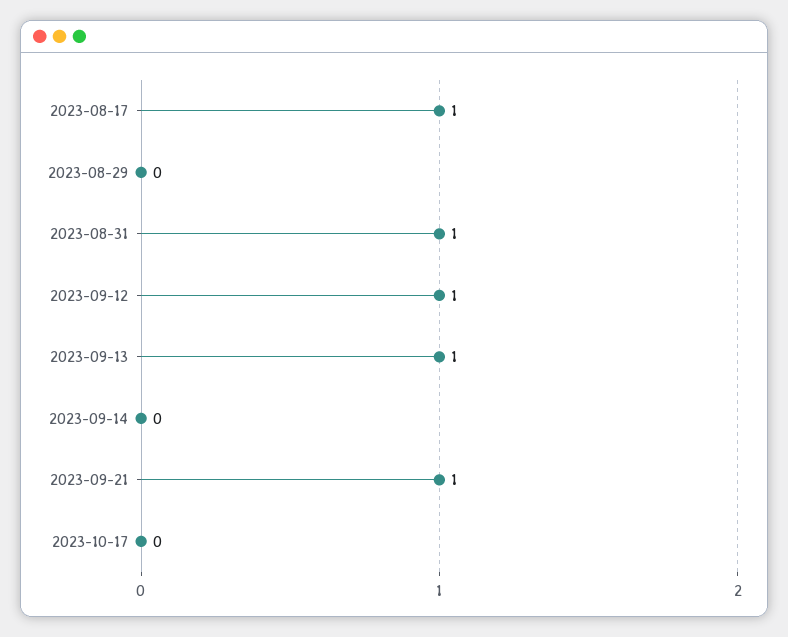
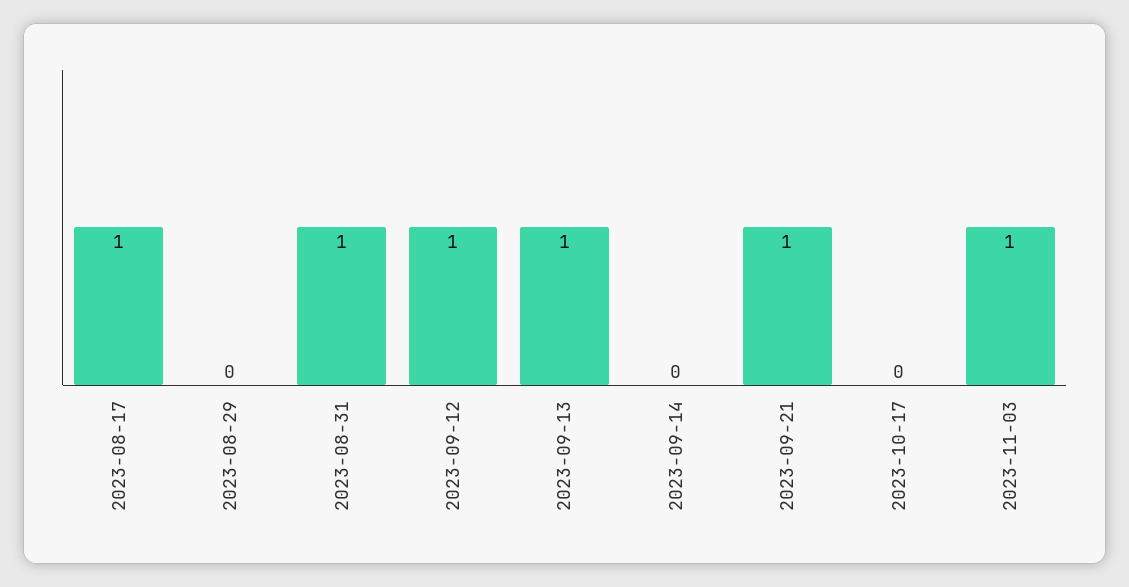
2023-11-03: none -> 1

